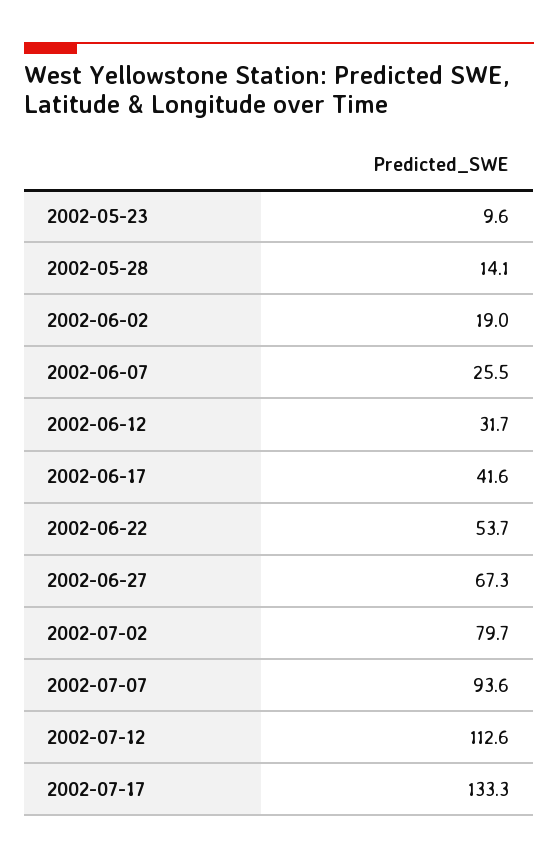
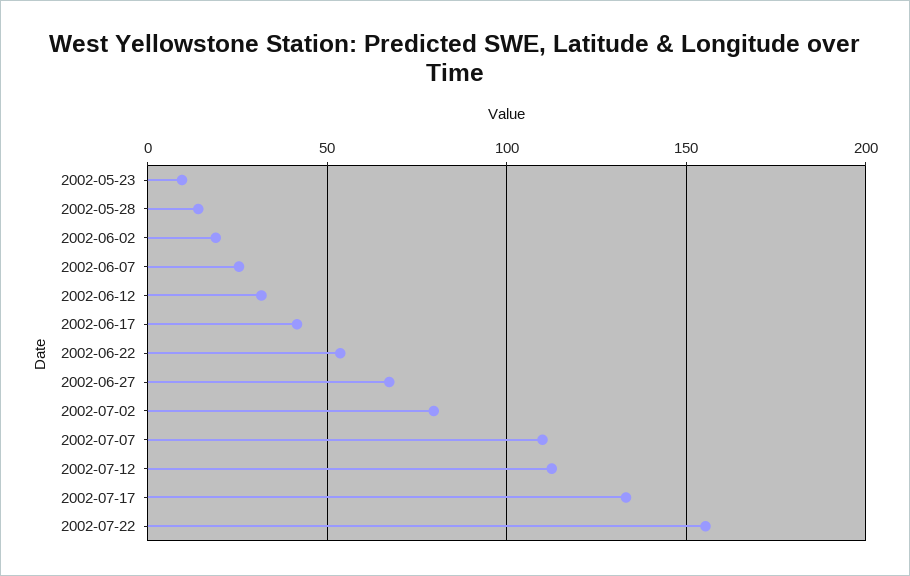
2002-07-07: 93.6 -> 110
2002-07-22: none -> 155

